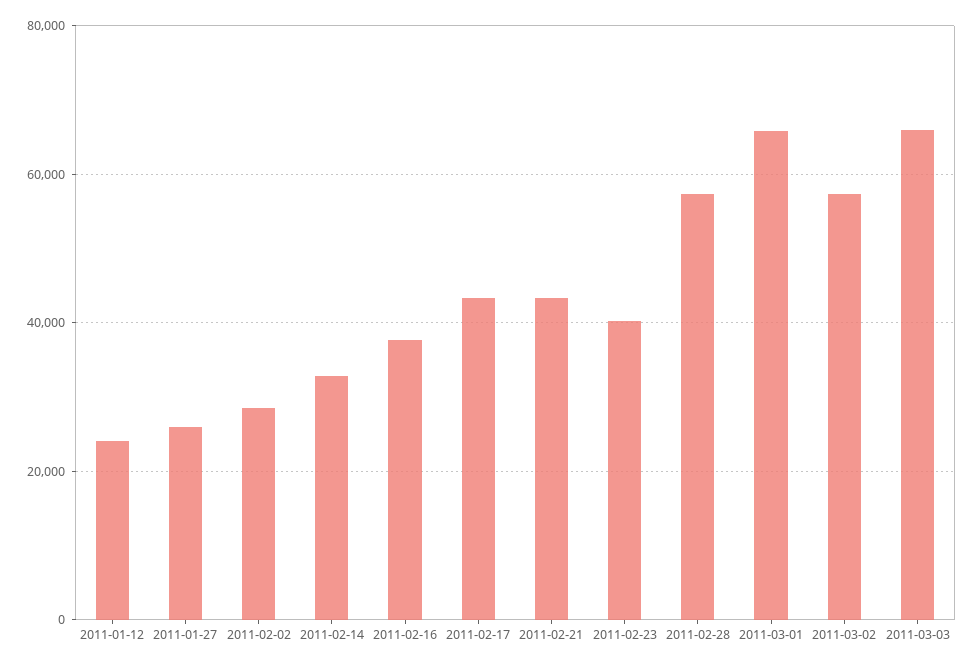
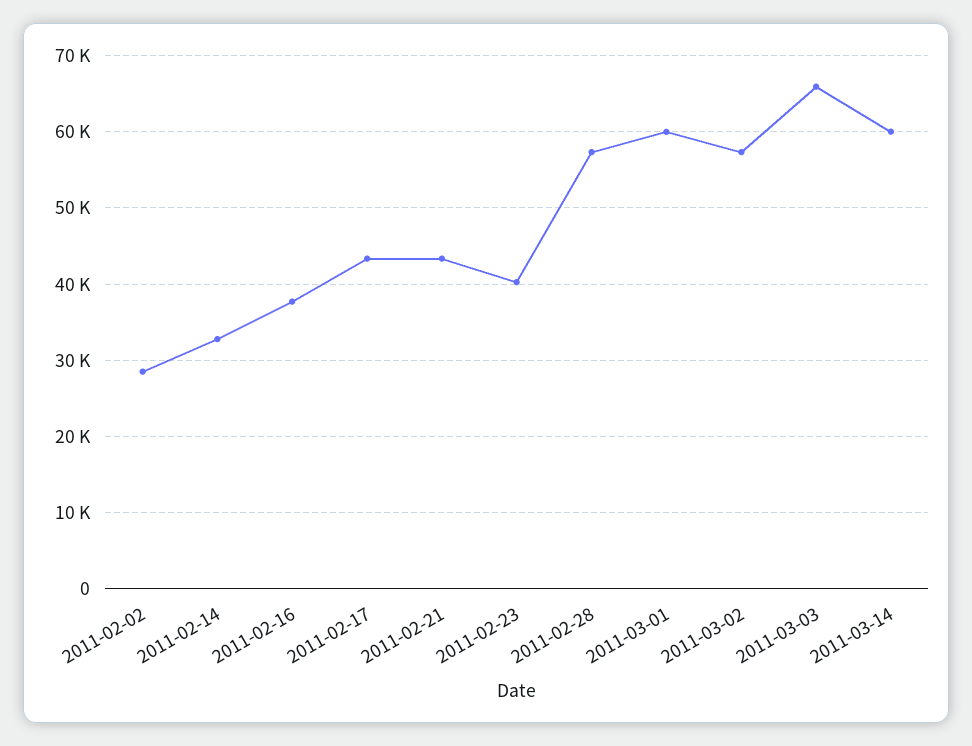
2011-01-12: 24000 -> none
2011-01-27: 26000 -> none
2011-03-01: 66000 -> 60000
2011-03-14: none -> 60000

